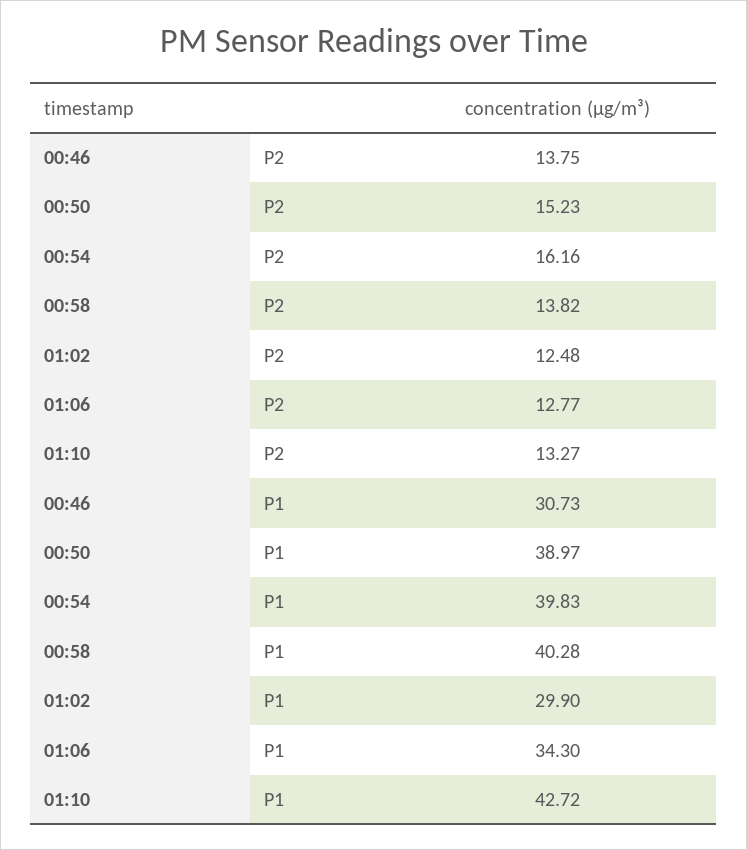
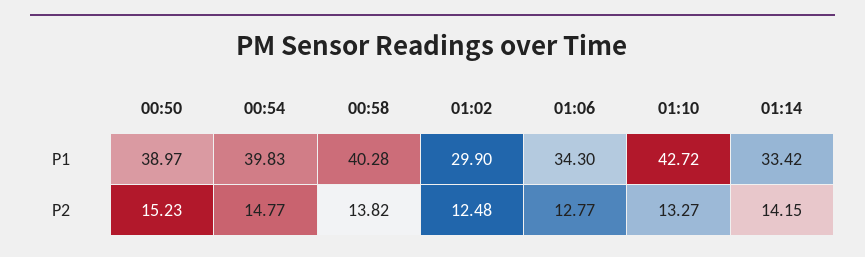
00:46, P2: 13.75 -> none
00:54, P2: 16.16 -> 14.77
00:46, P1: 30.73 -> none
01:14, P1: none -> 33.42
01:14, P2: none -> 14.15

